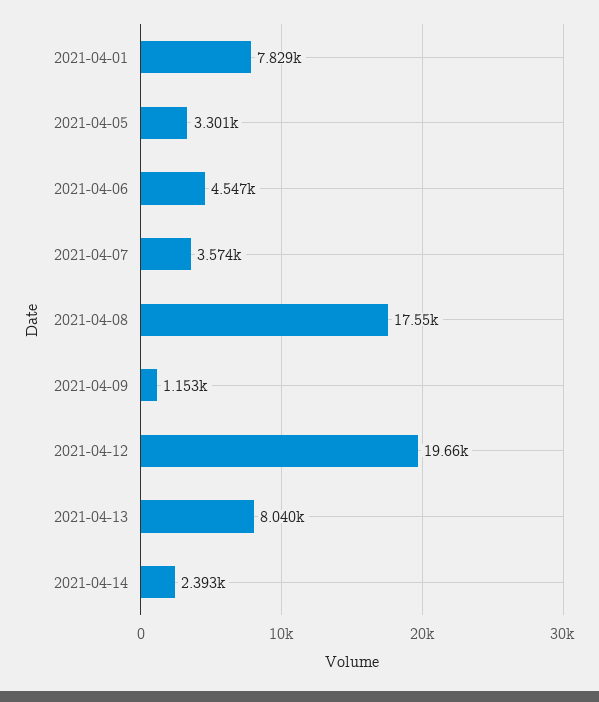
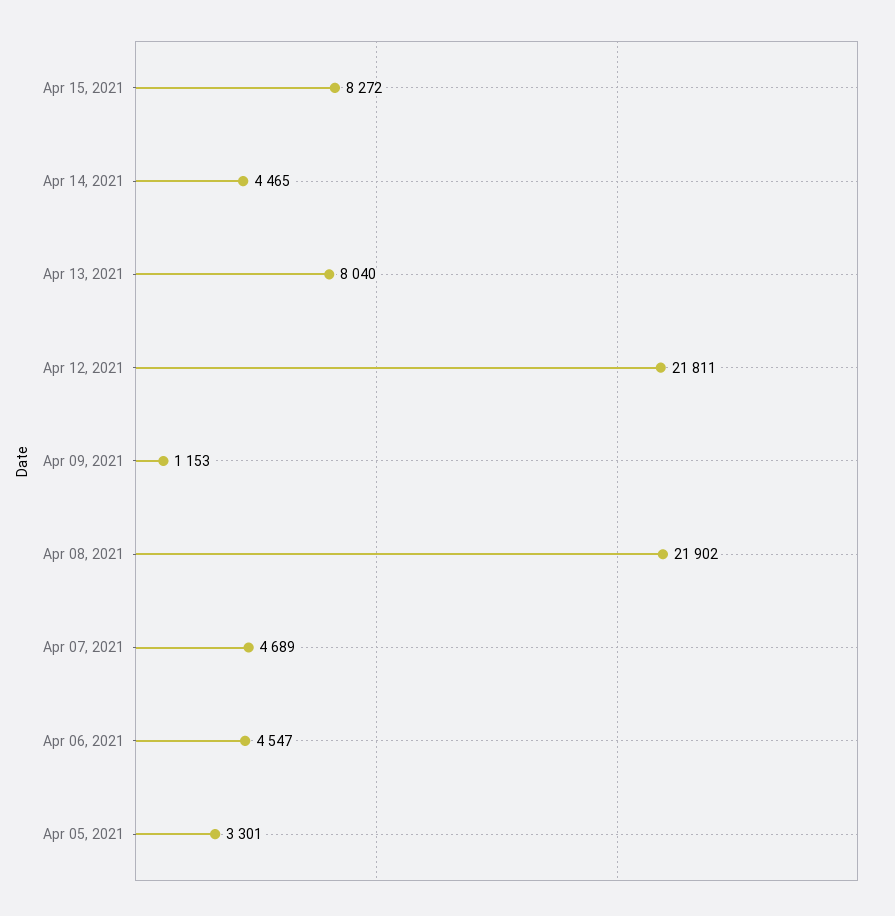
2021-04-01: 7829 -> none
2021-04-07: 3574 -> 4689
2021-04-08: 17550 -> 21902
2021-04-12: 19660 -> 21811
2021-04-14: 2393 -> 4465
Apr 15, 2021: none -> 8272

